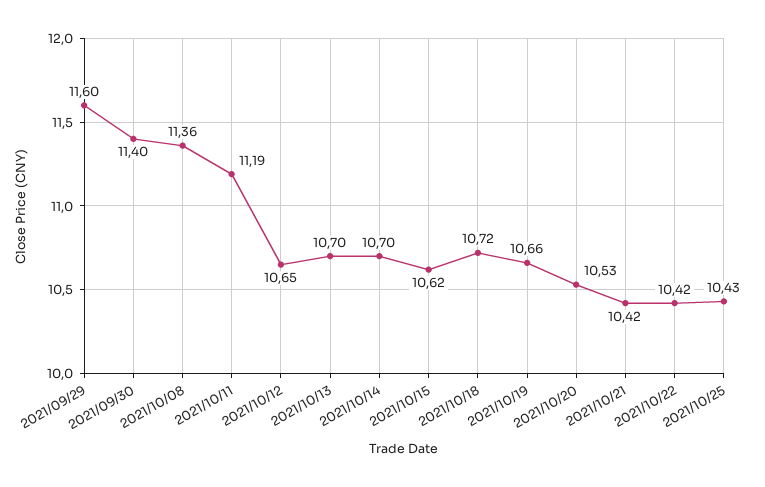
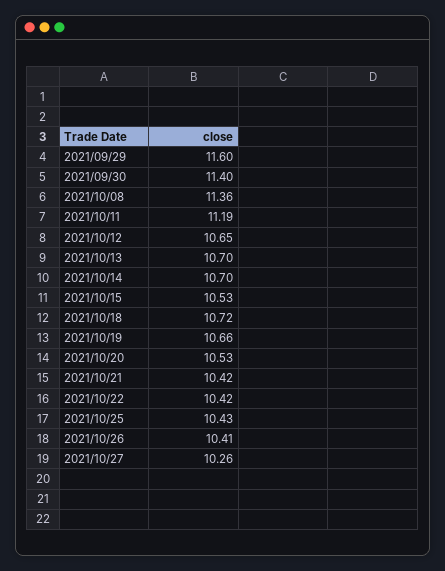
2021/10/15: 10.62 -> 10.53
2021/10/26: none -> 10.41
2021/10/27: none -> 10.26

